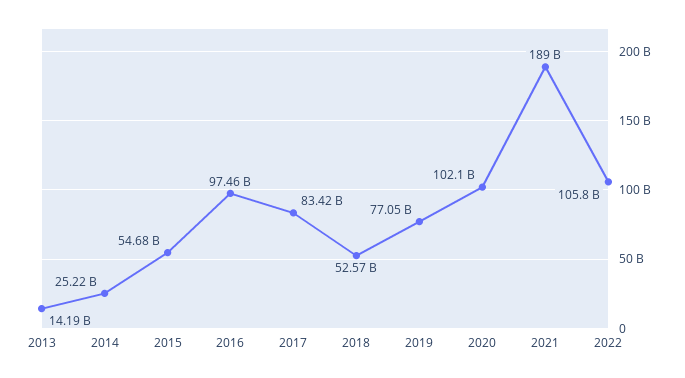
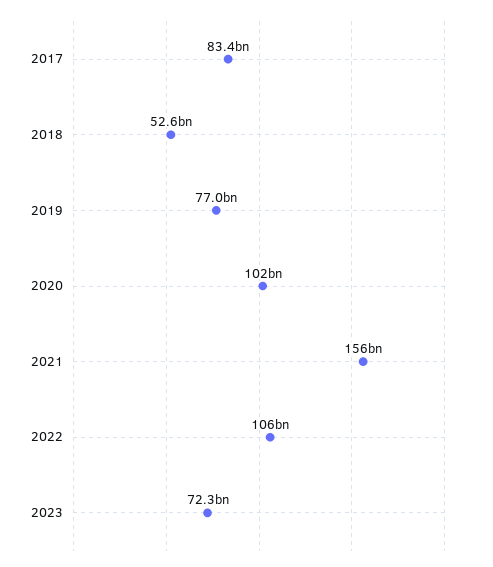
2013: 14190000000 -> none
2014: 25220000000 -> none
2015: 54680000000 -> none
2016: 97460000000 -> none
2021: 189000000000 -> 156000000000
2023: none -> 72300000000

